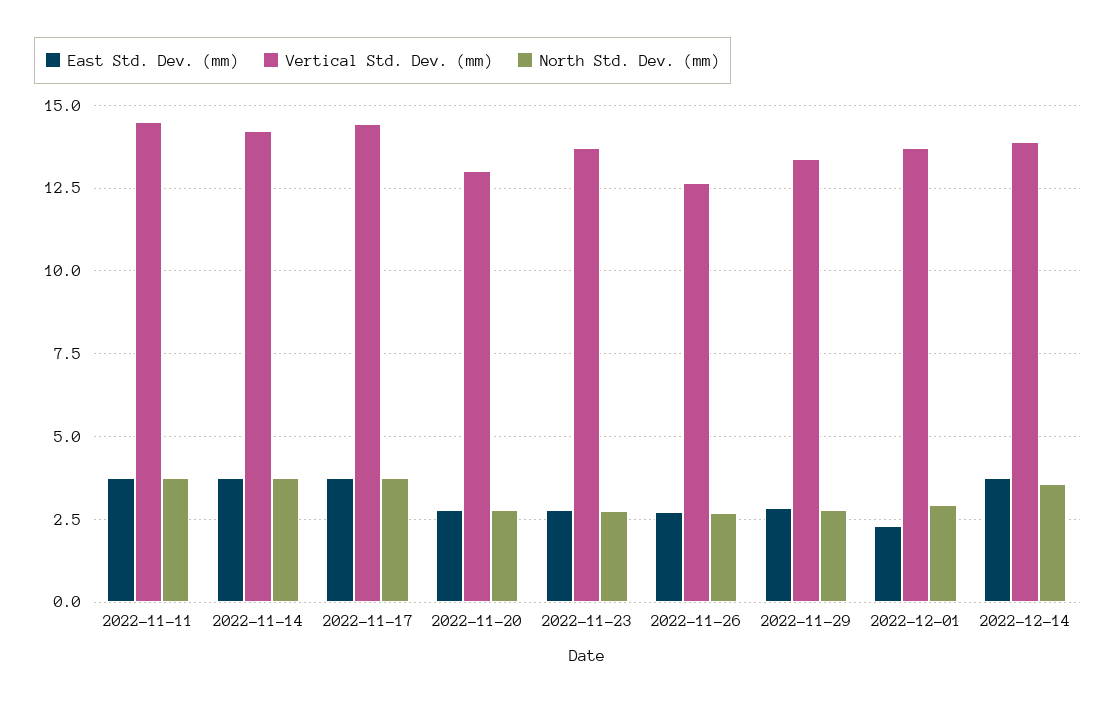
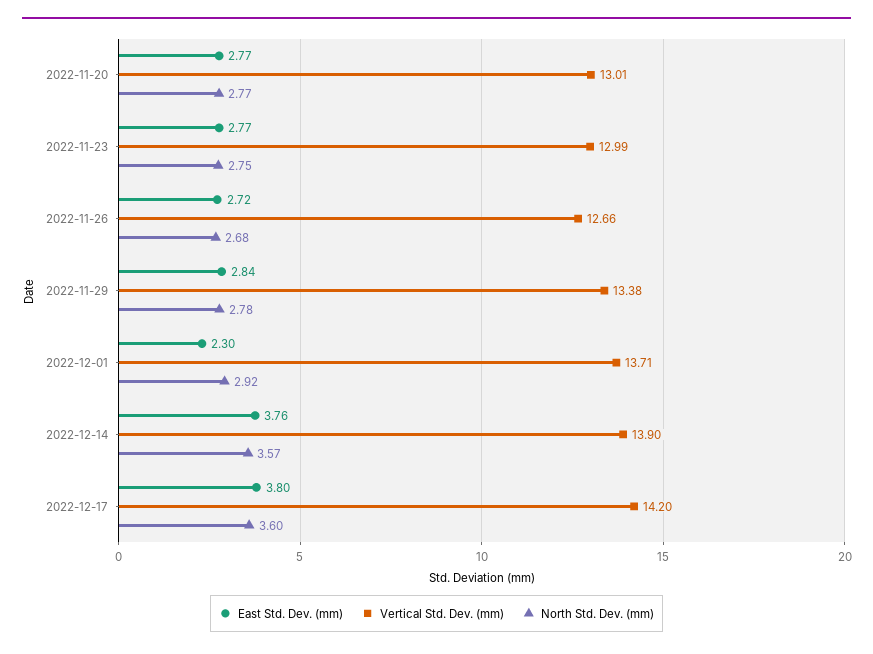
East Std. Dev. (mm), 2022-11-11: 3.75 -> none
Vertical Std. Dev. (mm), 2022-11-11: 14.5 -> none
North Std. Dev. (mm), 2022-11-11: 3.75 -> none
East Std. Dev. (mm), 2022-11-14: 3.75 -> none
Vertical Std. Dev. (mm), 2022-11-14: 14.25 -> none
North Std. Dev. (mm), 2022-11-14: 3.75 -> none
East Std. Dev. (mm), 2022-11-17: 3.75 -> none
Vertical Std. Dev. (mm), 2022-11-17: 14.5 -> none
North Std. Dev. (mm), 2022-11-17: 3.75 -> none
Vertical Std. Dev. (mm), 2022-11-23: 13.75 -> 12.99
East Std. Dev. (mm), 2022-12-17: none -> 3.8
Vertical Std. Dev. (mm), 2022-12-17: none -> 14.2
North Std. Dev. (mm), 2022-12-17: none -> 3.6

